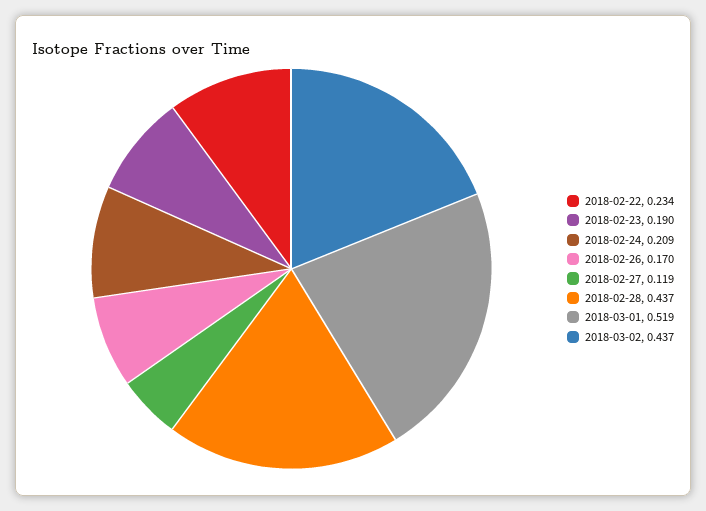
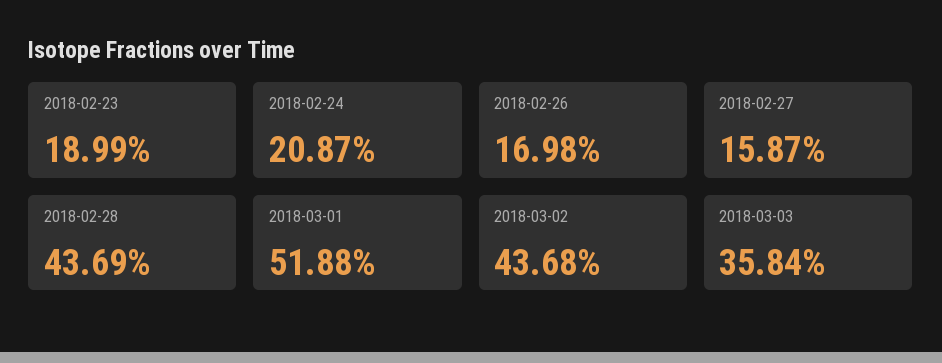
2018-02-22: 0.234 -> none
2018-02-27: 0.119 -> 0.1587
2018-03-03: none -> 0.3584

